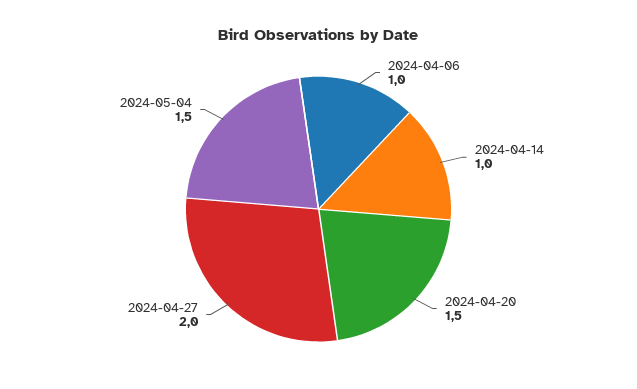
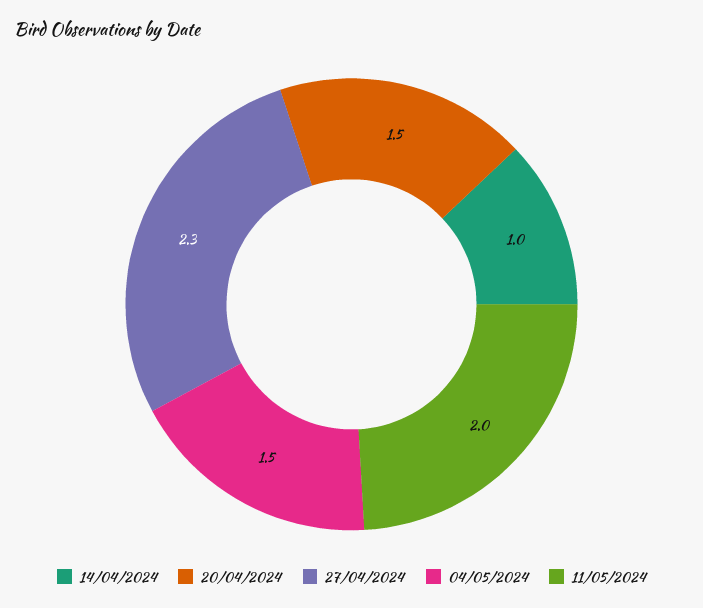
2024-04-06: 1 -> none
2024-04-27: 2 -> 2.3
11/05/2024: none -> 2

